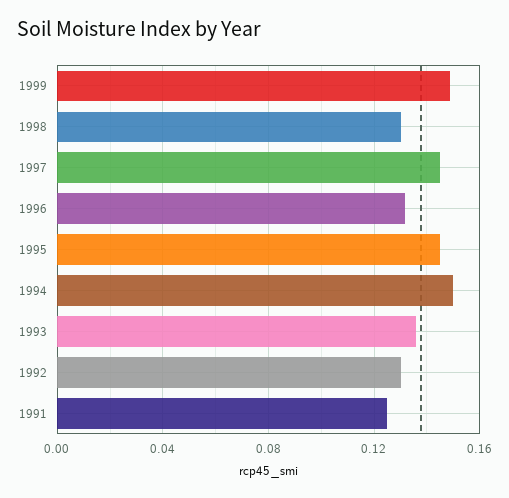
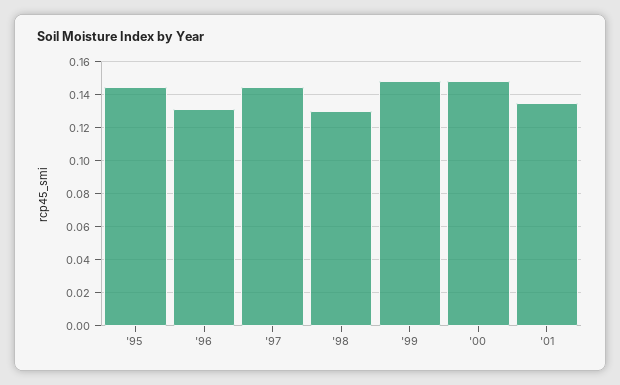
1994: 0.15 -> none
1993: 0.135 -> none
1992: 0.13 -> none
1991: 0.125 -> none
'00: none -> 0.15
'01: none -> 0.135

